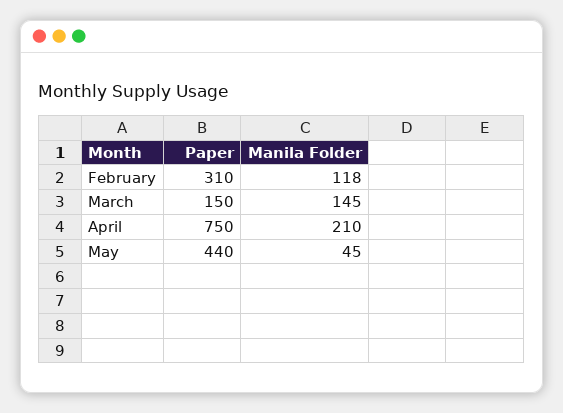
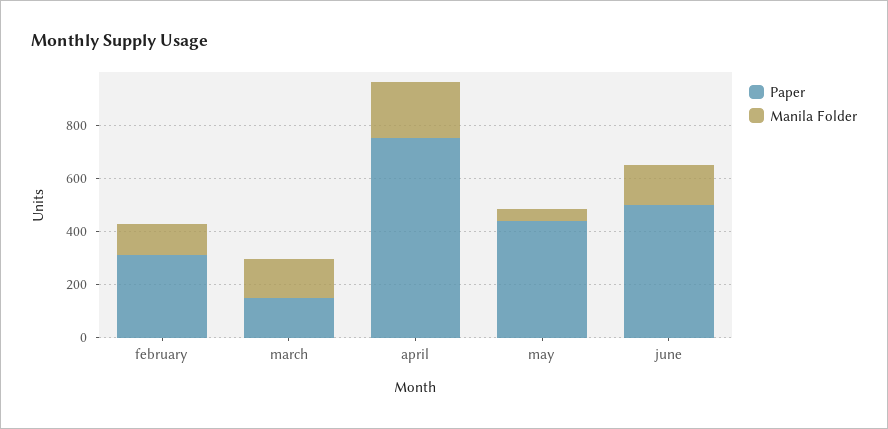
Paper, june: none -> 500
Manila Folder, june: none -> 150

